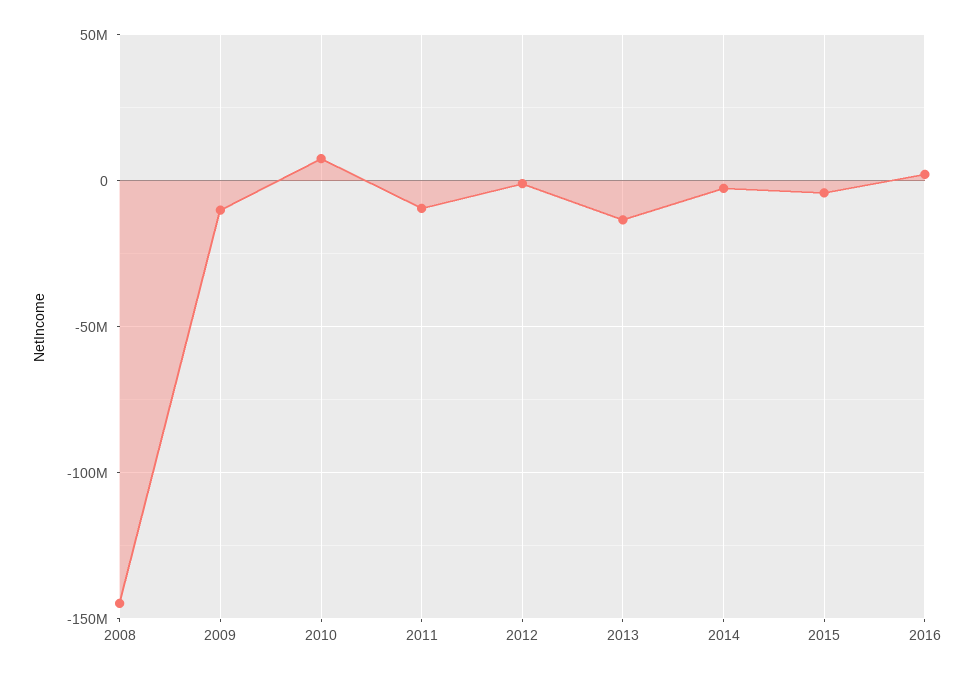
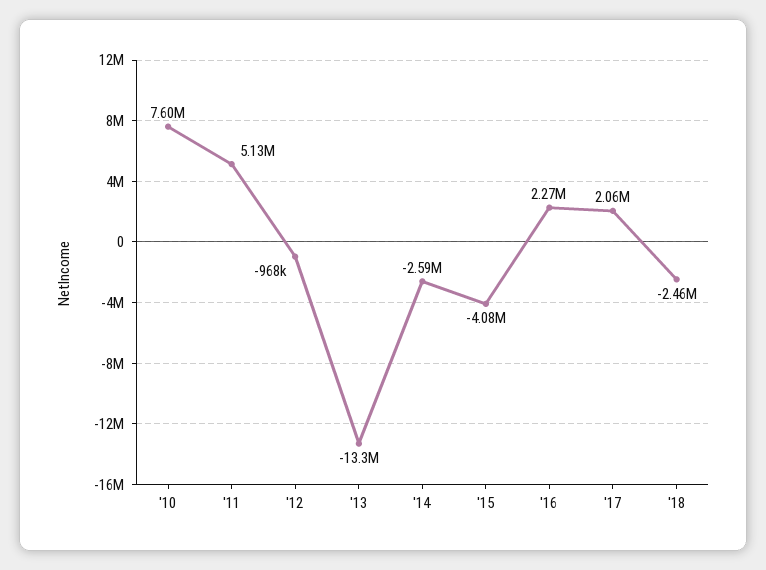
2008: -145000000 -> none
2009: -10000000 -> none
2011: -10000000 -> 5130000
'17: none -> 2060000
'18: none -> -2460000

